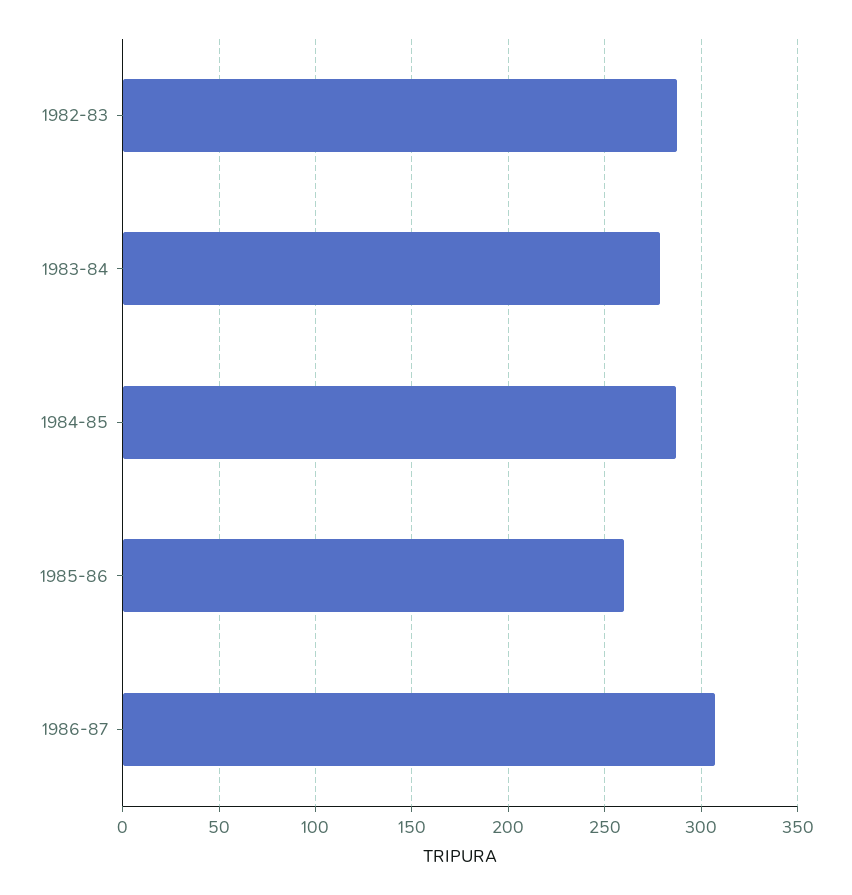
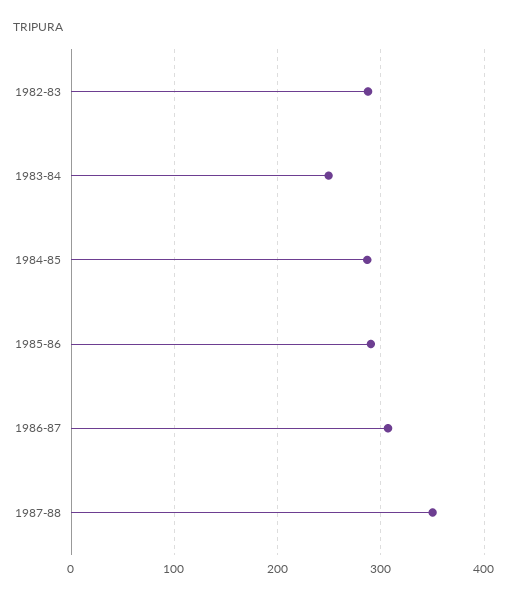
1983-84: 280 -> 250
1985-86: 260 -> 290
1987-88: none -> 350

